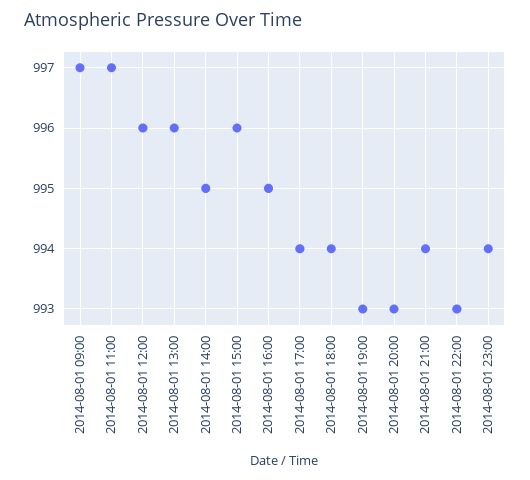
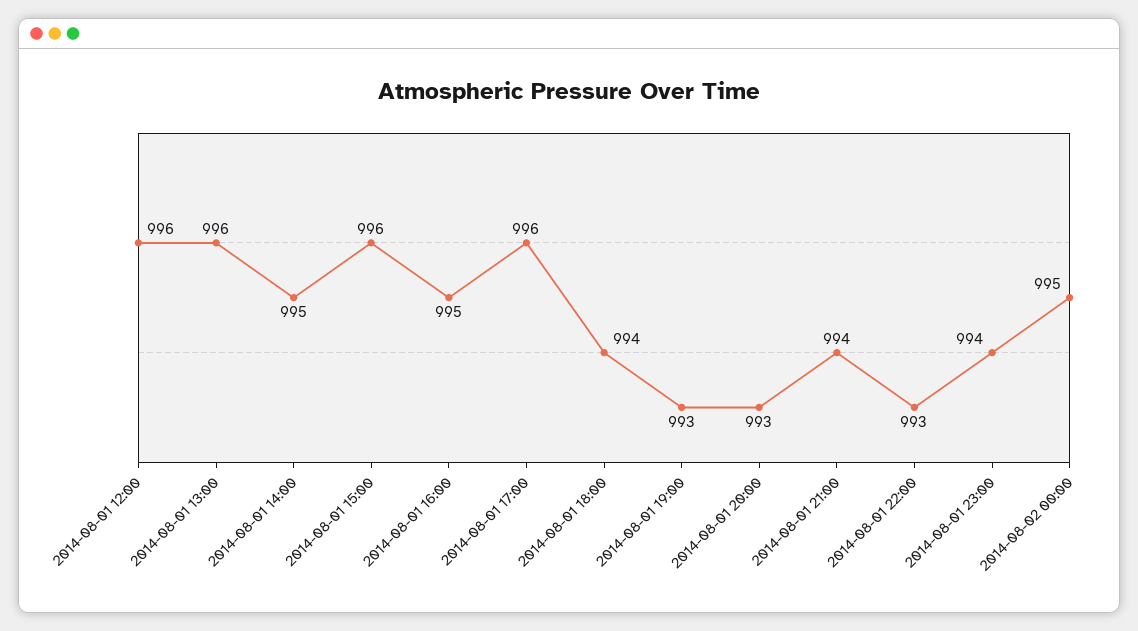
2014-08-01 09:00: 997 -> none
2014-08-01 11:00: 997 -> none
2014-08-01 17:00: 994 -> 996
2014-08-02 00:00: none -> 995

